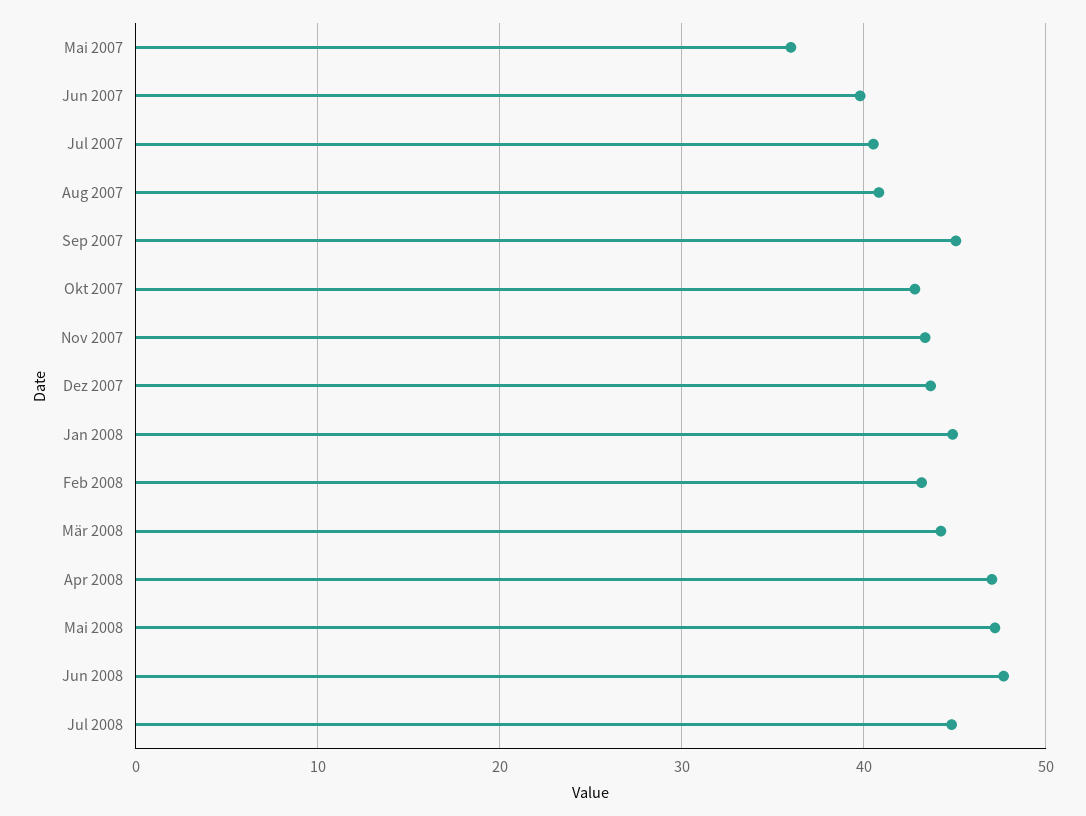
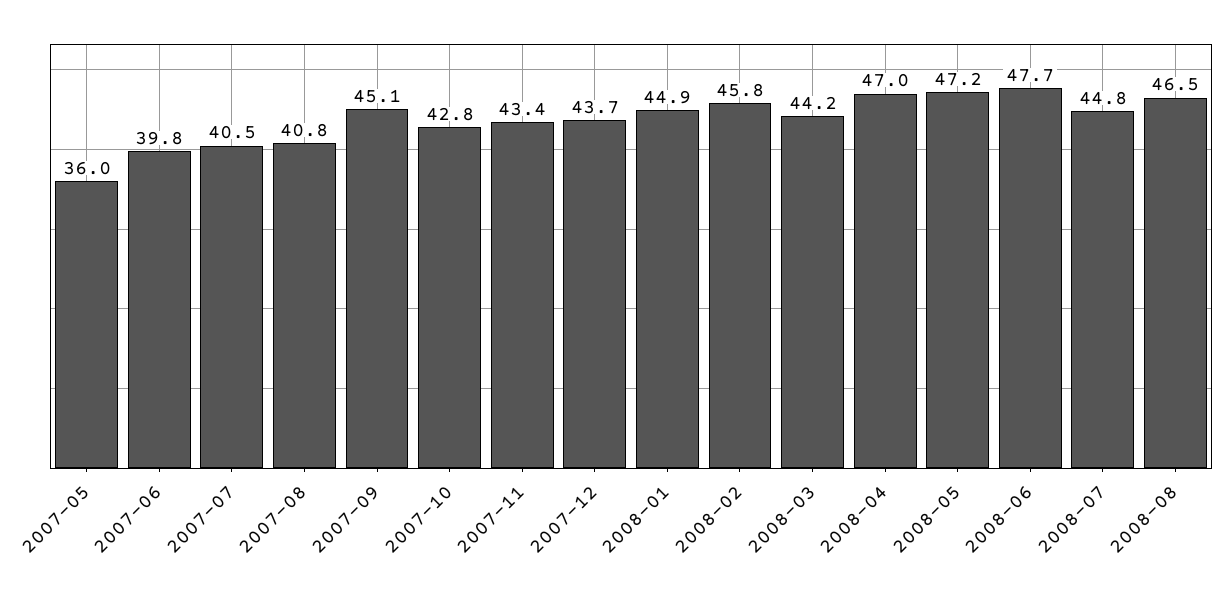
Feb 2008: 43 -> 45.8
2008-08: none -> 46.5

